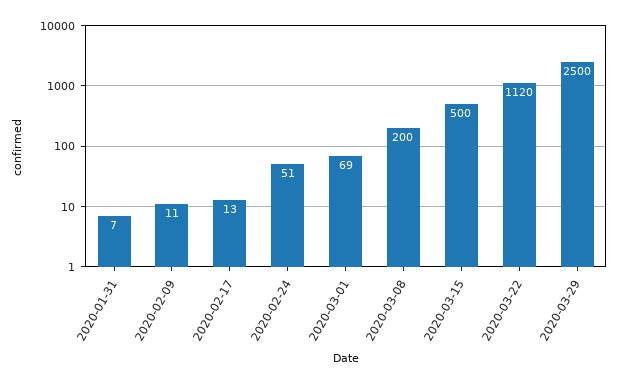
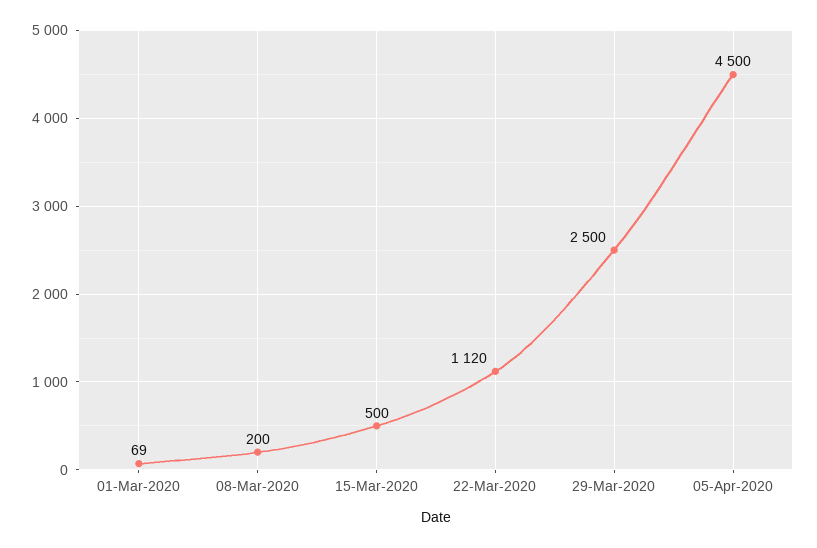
2020-01-31: 7 -> none
2020-02-09: 11 -> none
2020-02-17: 13 -> none
2020-02-24: 51 -> none
05-Apr-2020: none -> 4500

